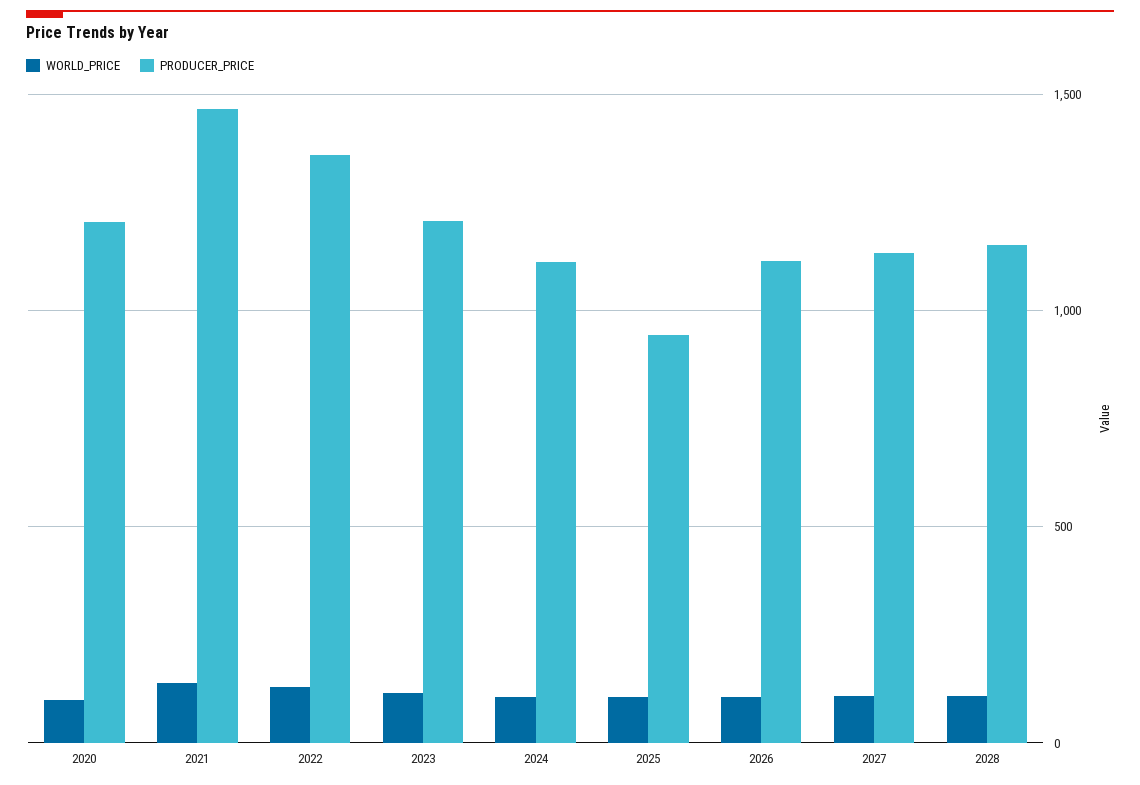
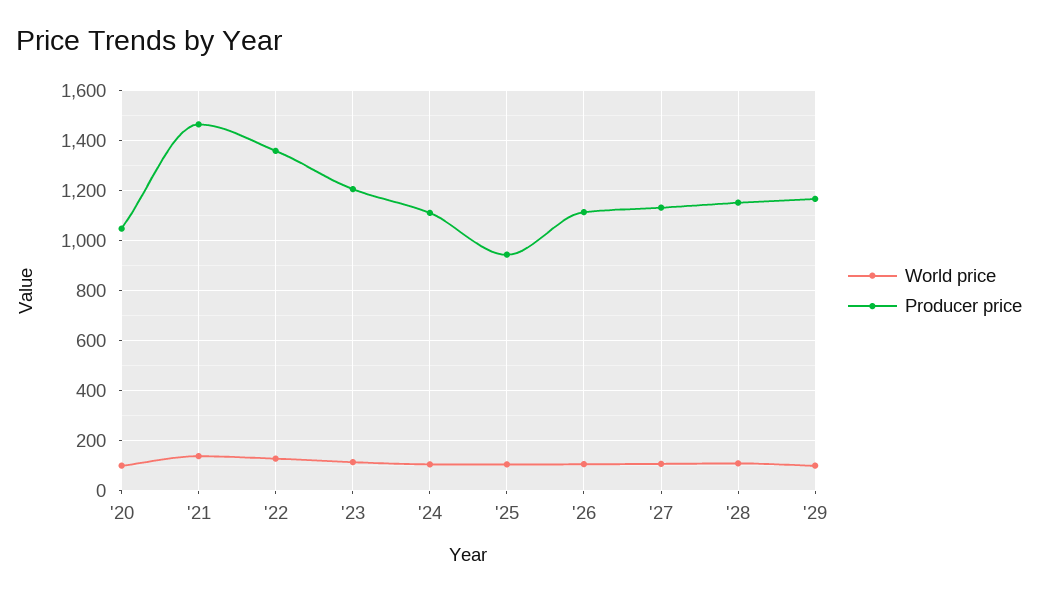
PRODUCER_PRICE, 2020: 1200 -> 1050
WORLD_PRICE, '29: none -> 100
PRODUCER_PRICE, '29: none -> 1175

